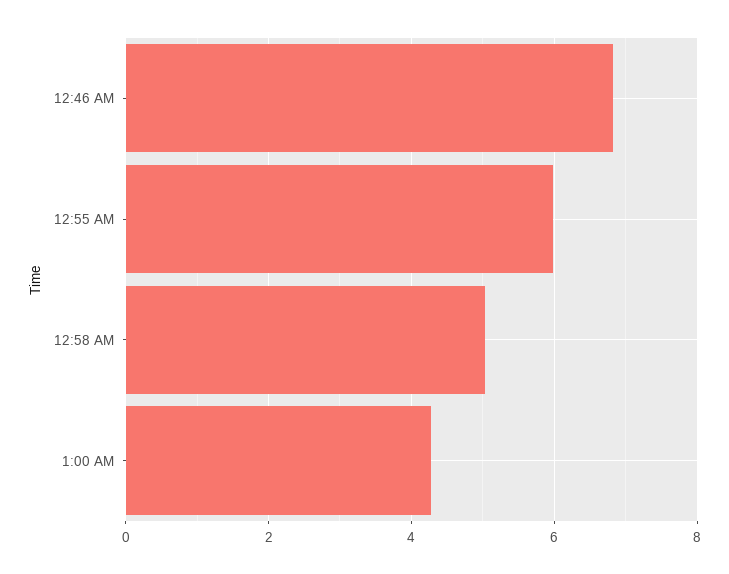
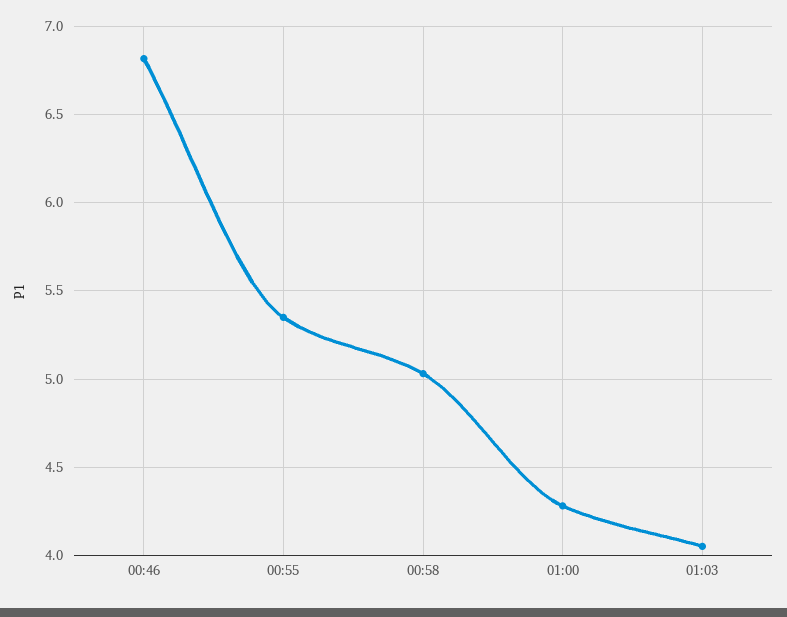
12:55 AM: 6 -> 5.35
01:03: none -> 4.05

